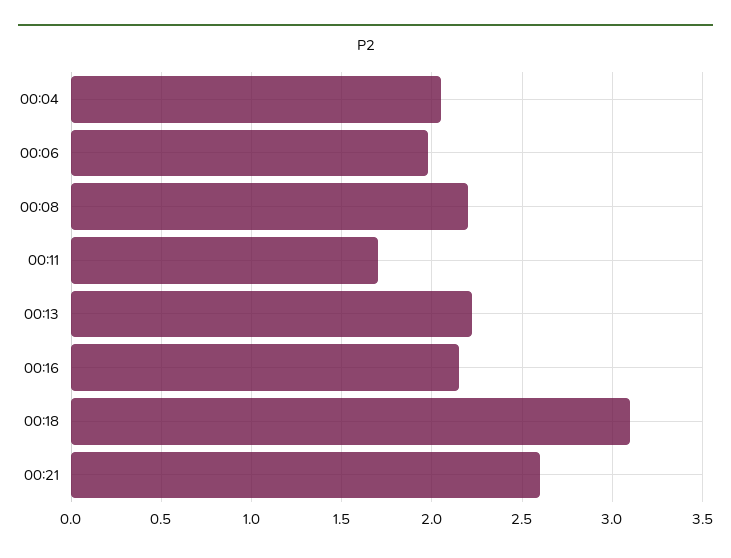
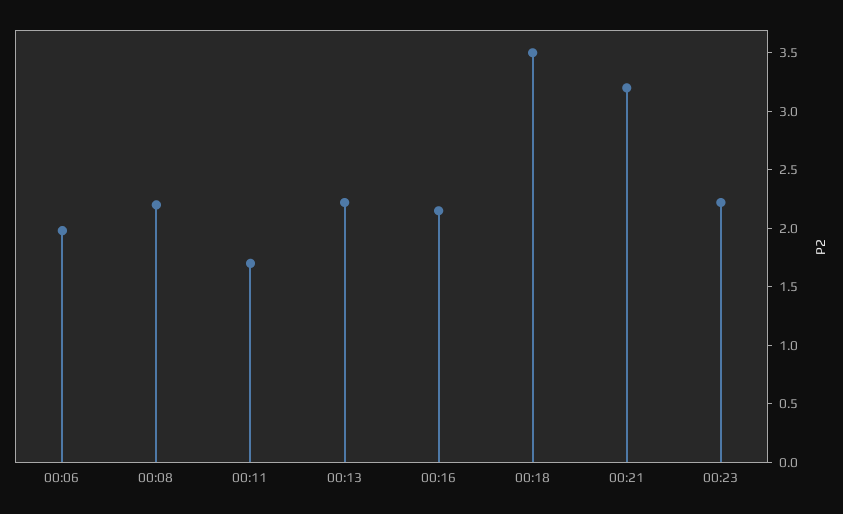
00:04: 2.05 -> none
00:18: 3.1 -> 3.5
00:21: 2.6 -> 3.2
00:23: none -> 2.2

